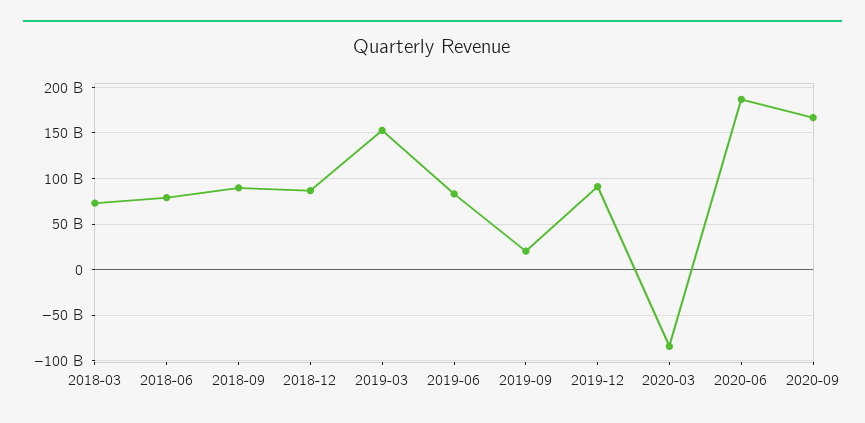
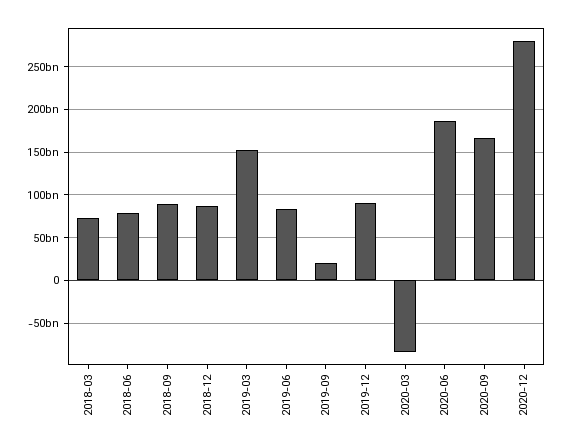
2020-12: none -> 280000000000

